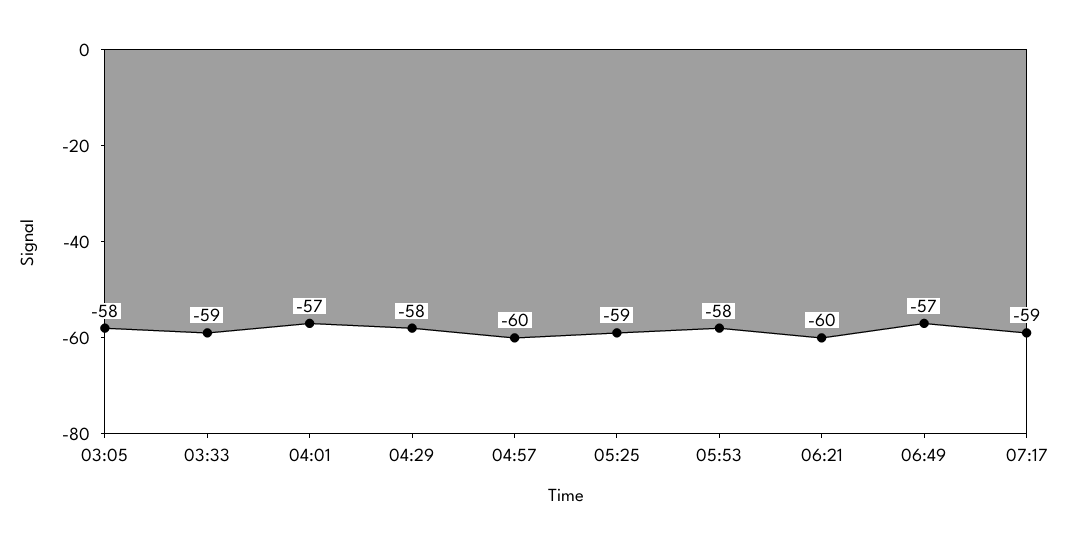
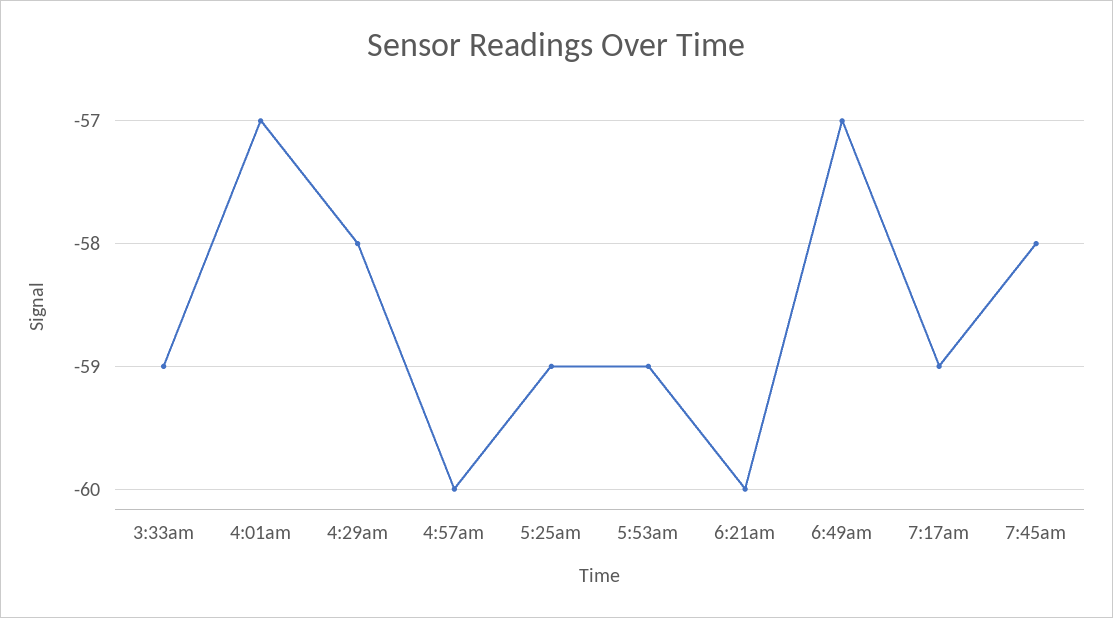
03:05: -58 -> none
05:53: -58 -> -59
7:45am: none -> -58

